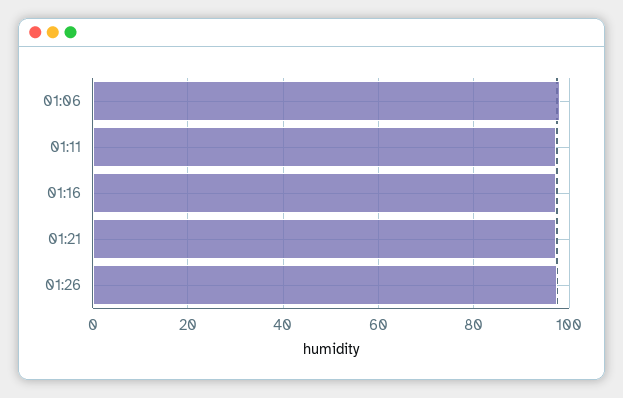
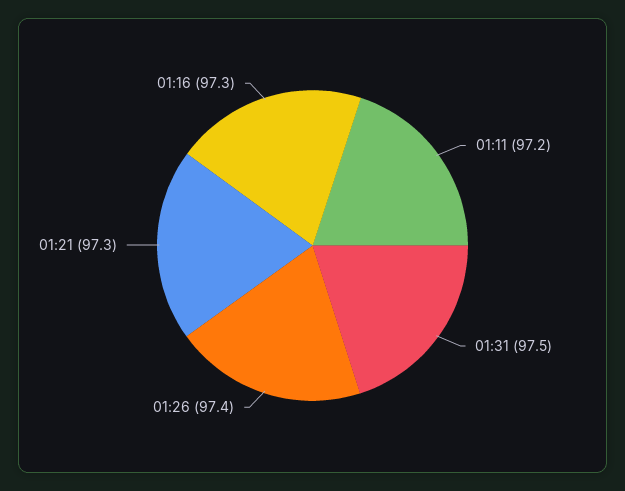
01:06: 98 -> none
01:31: none -> 97.5

